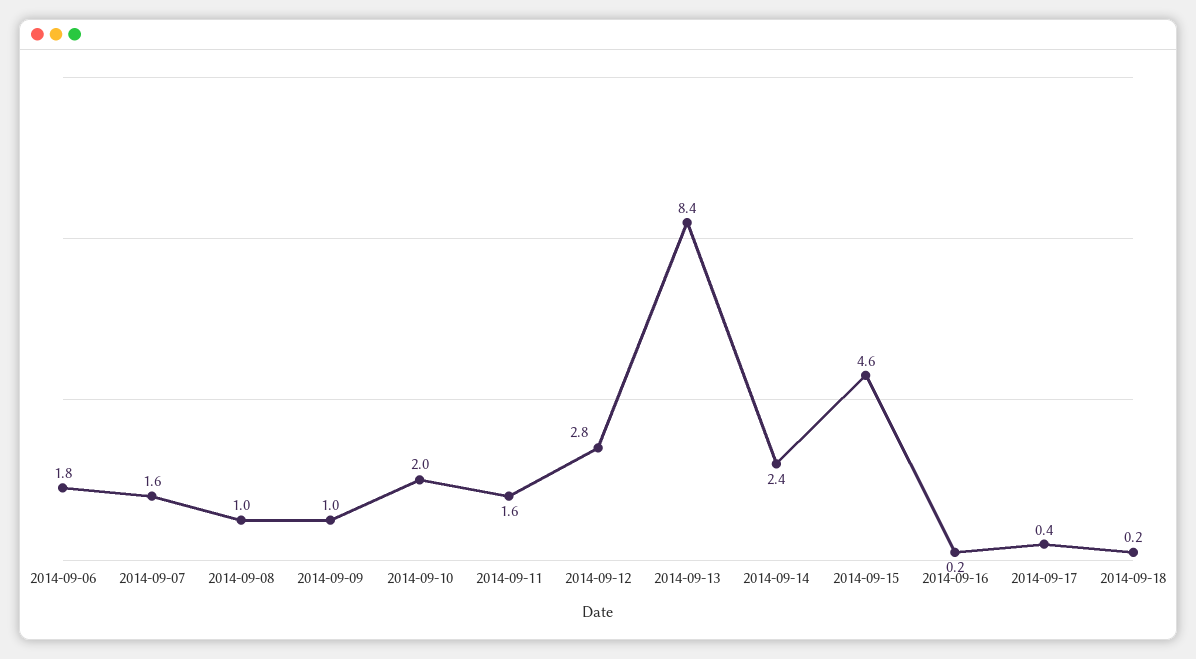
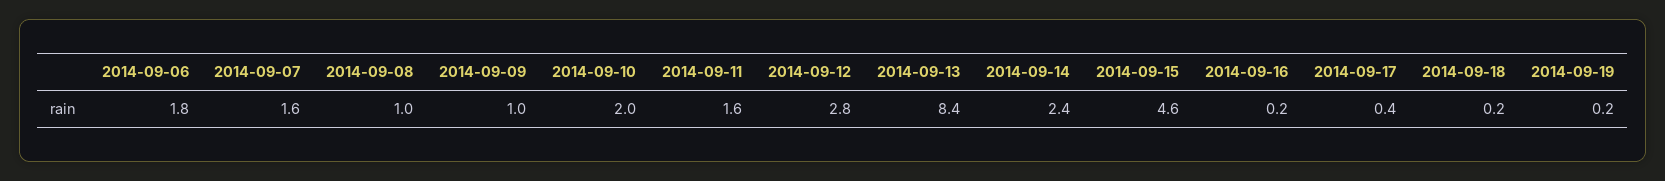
2014-09-19: none -> 0.2

